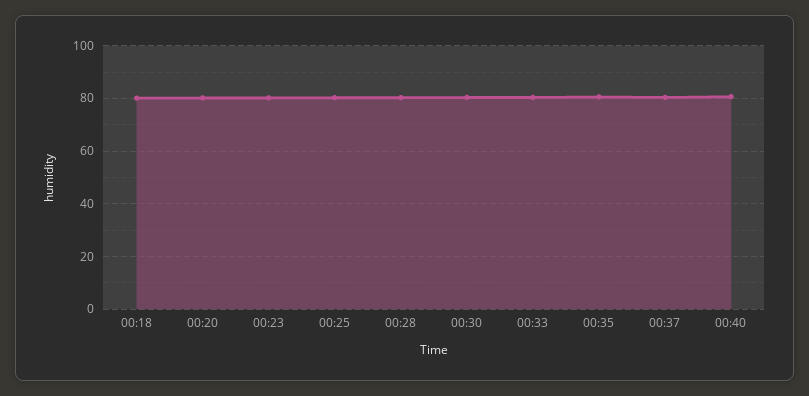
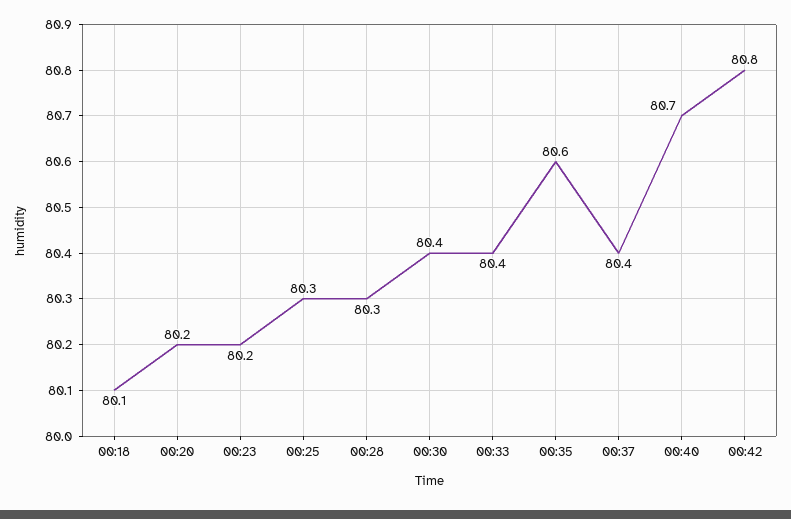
00:42: none -> 80.8

